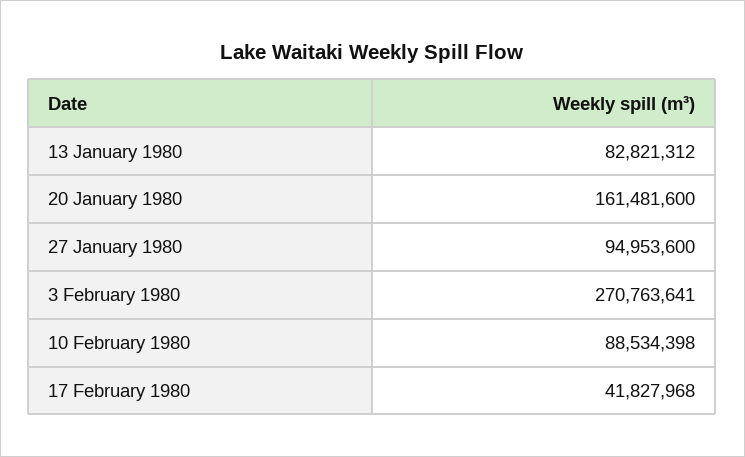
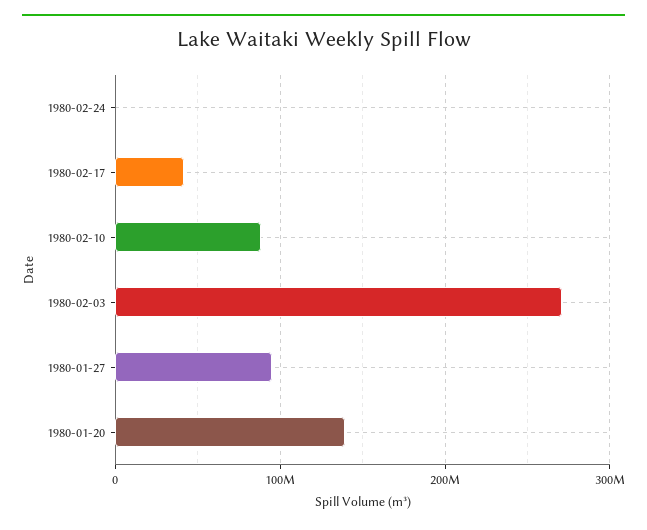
13 January 1980: 82821312 -> none
20 January 1980: 161481600 -> 140000000
1980-02-24: none -> 0

